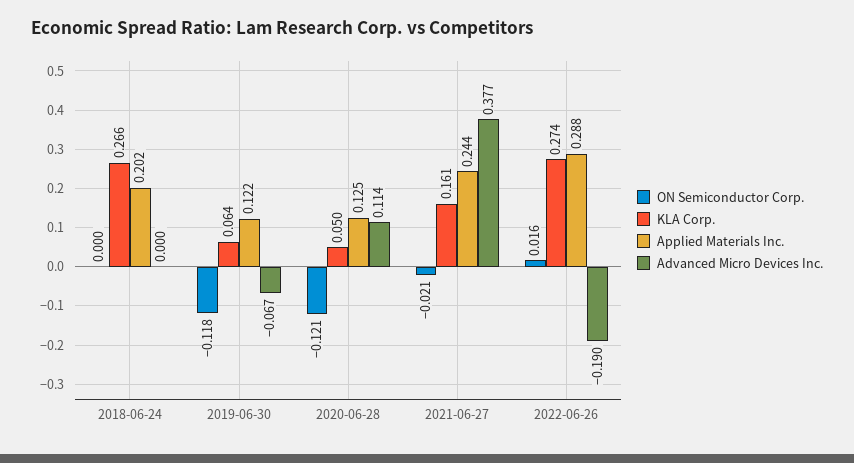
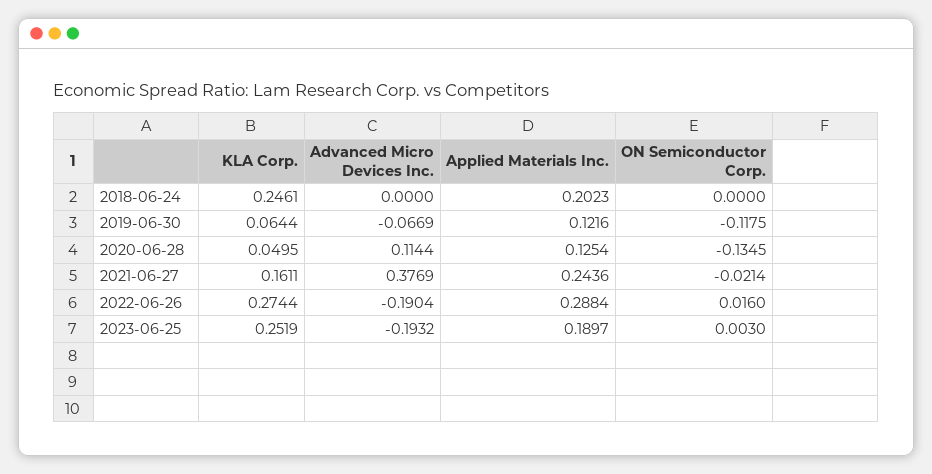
KLA Corp., 2018-06-24: 0.266 -> 0.2461
ON Semiconductor Corp., 2020-06-28: -0.121 -> -0.1345
KLA Corp., 2023-06-25: none -> 0.2519
Advanced Micro Devices Inc., 2023-06-25: none -> -0.1932
Applied Materials Inc., 2023-06-25: none -> 0.1897
ON Semiconductor Corp., 2023-06-25: none -> 0.003

